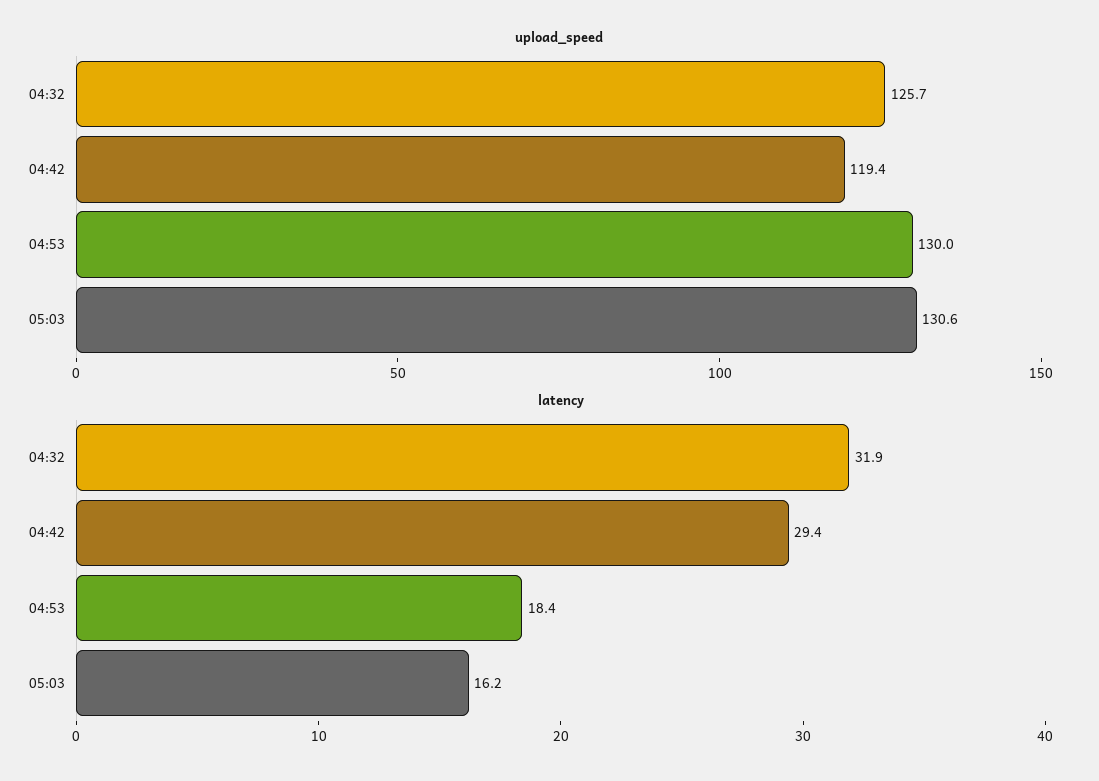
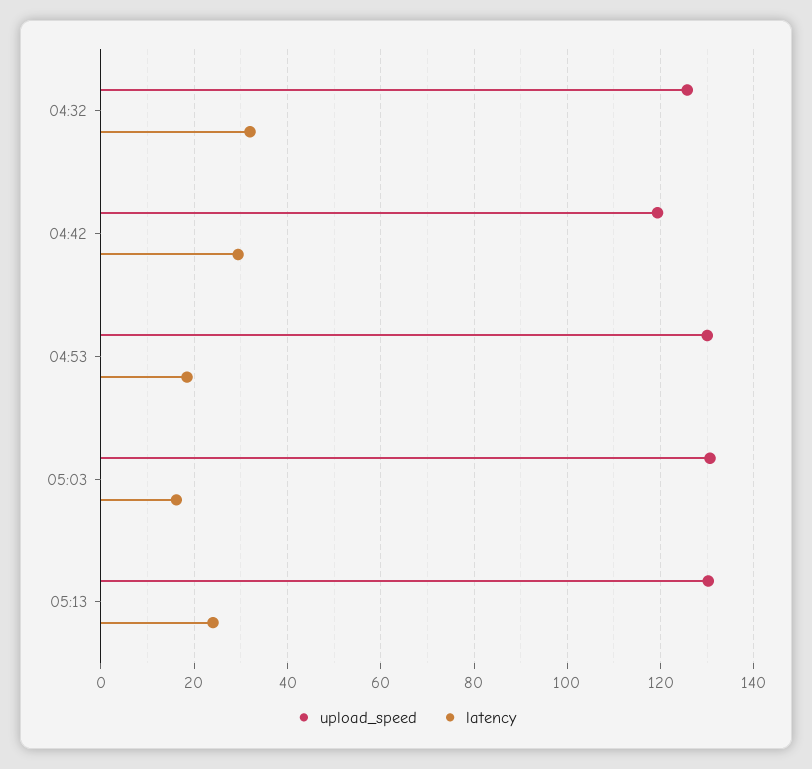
upload_speed, 05:13: none -> 130
latency, 05:13: none -> 24

